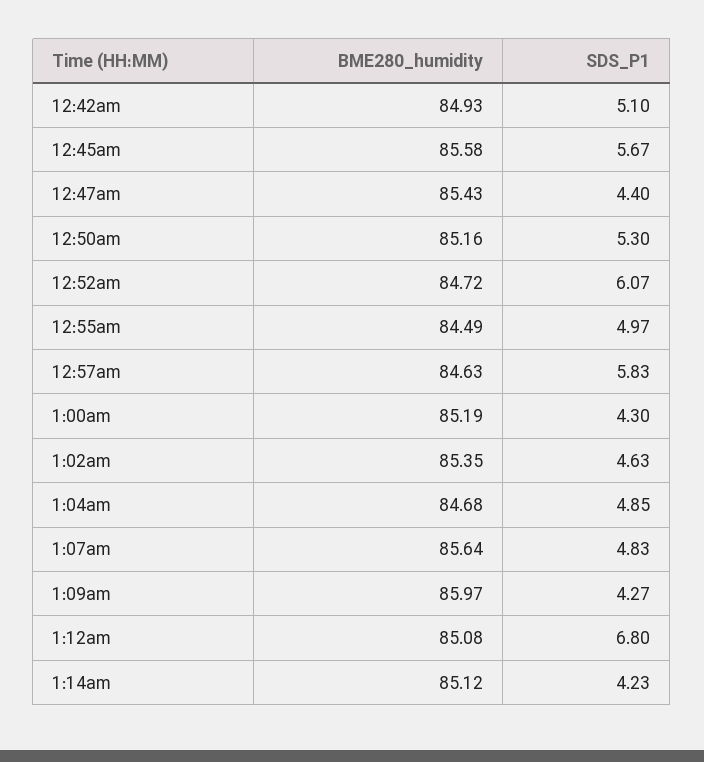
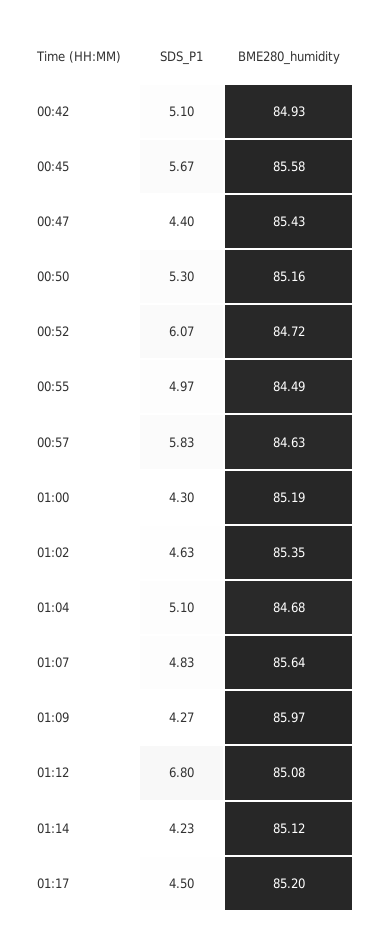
SDS_P1, 1:04am: 4.85 -> 5.1
SDS_P1, 01:17: none -> 4.5
BME280_humidity, 01:17: none -> 85.2

